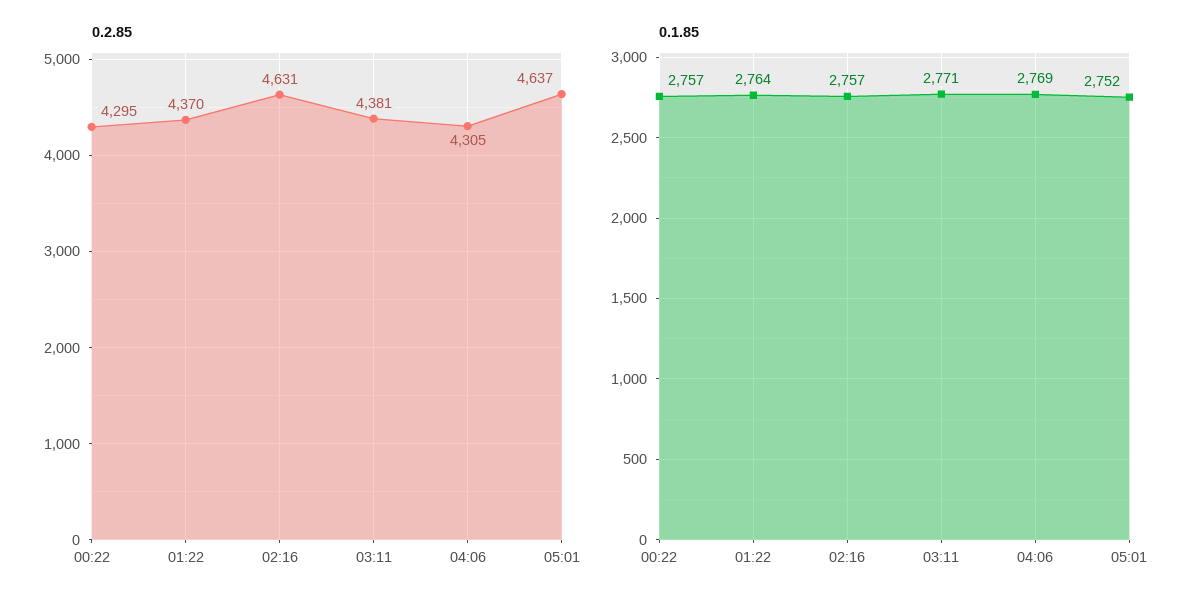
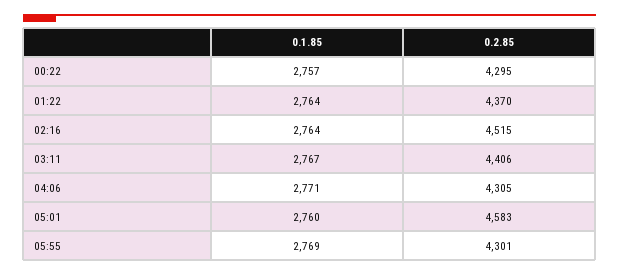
0.2.85, 02:16: 4631 -> 4515
0.2.85, 03:11: 4381 -> 4406
0.2.85, 05:01: 4637 -> 4583
0.1.85, 02:16: 2757 -> 2764
0.1.85, 03:11: 2771 -> 2767
0.1.85, 04:06: 2769 -> 2771
0.1.85, 05:01: 2752 -> 2760
0.1.85, 05:55: none -> 2769
0.2.85, 05:55: none -> 4301

